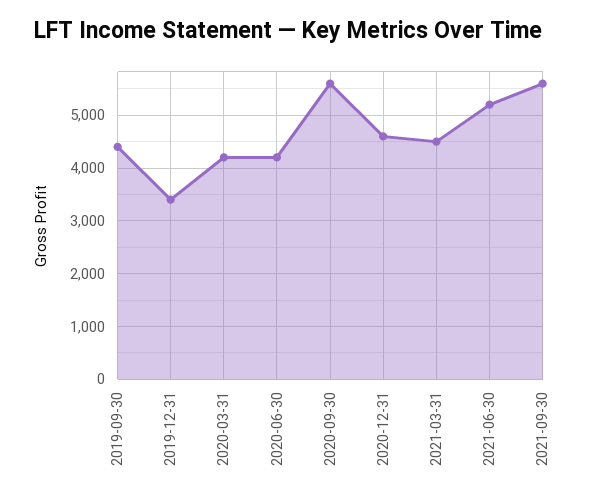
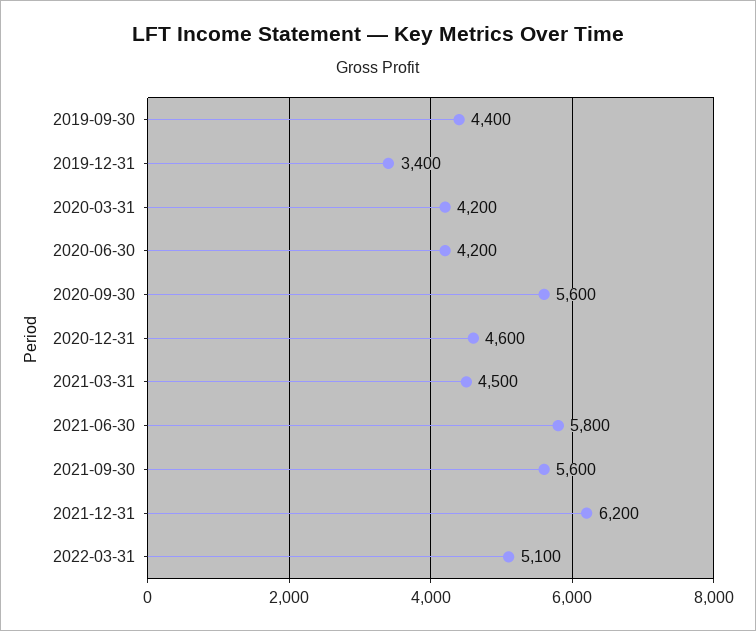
2021-06-30: 5200 -> 5800
2021-12-31: none -> 6200
2022-03-31: none -> 5100

